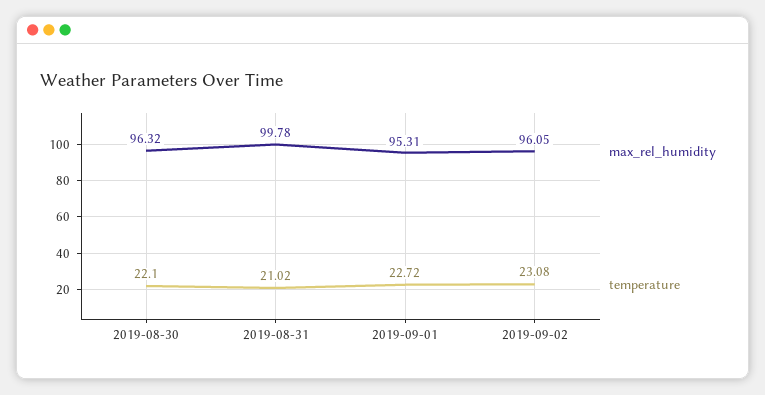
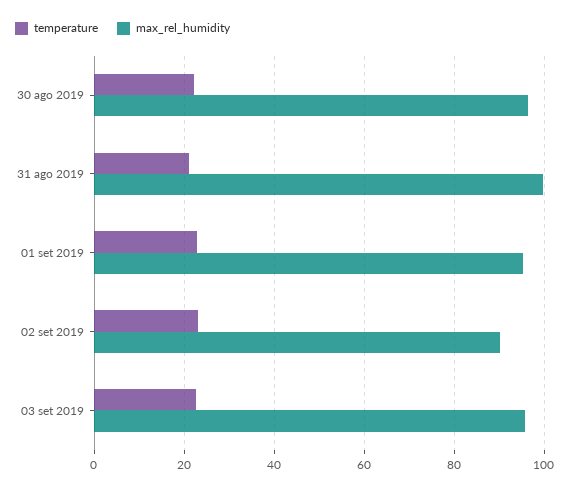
max_rel_humidity, 2019-09-02: 96.05 -> 90
temperature, 03 set 2019: none -> 22
max_rel_humidity, 03 set 2019: none -> 96

